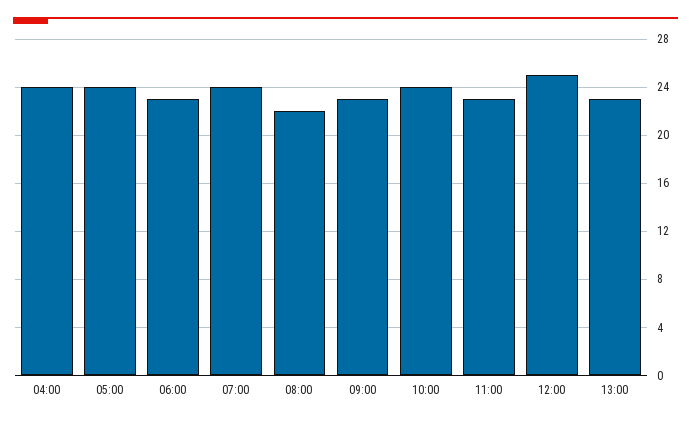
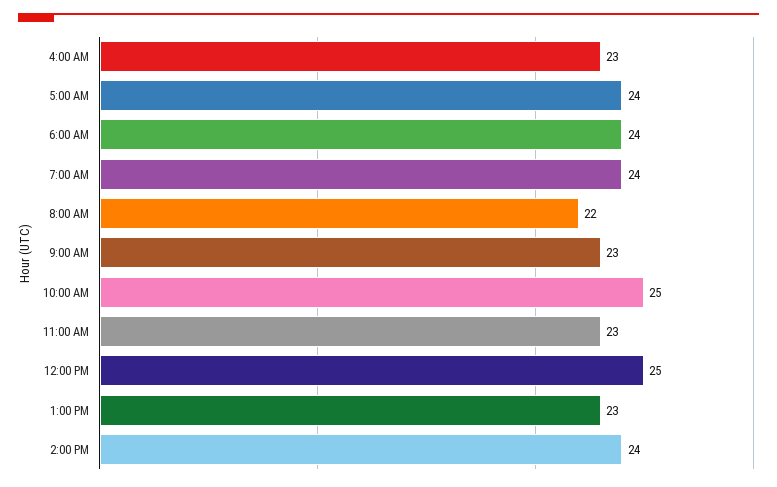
04:00: 24 -> 23
06:00: 23 -> 24
10:00: 24 -> 25
2:00 PM: none -> 24

